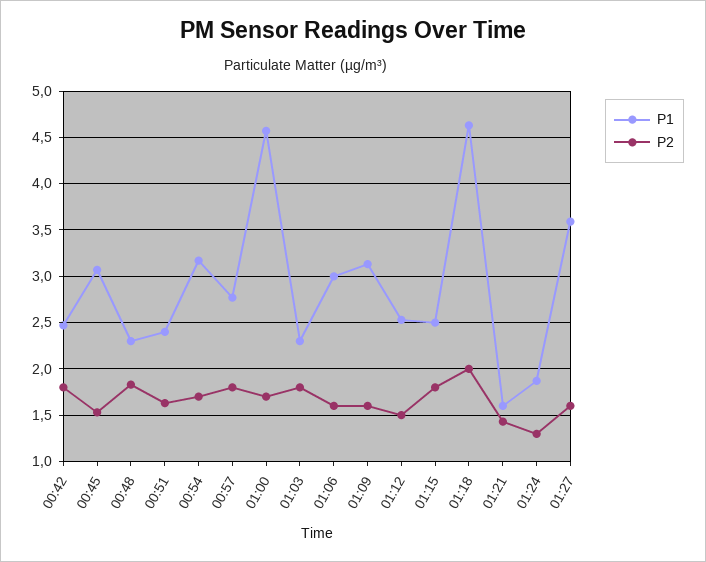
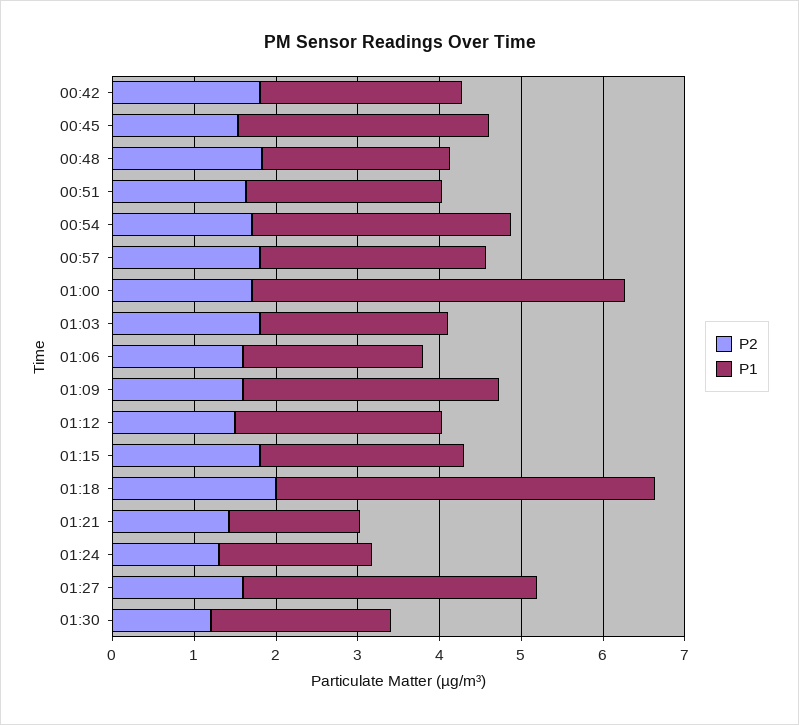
P1, 01:06: 3 -> 2.2
P2, 01:30: none -> 1.2
P1, 01:30: none -> 2.2

